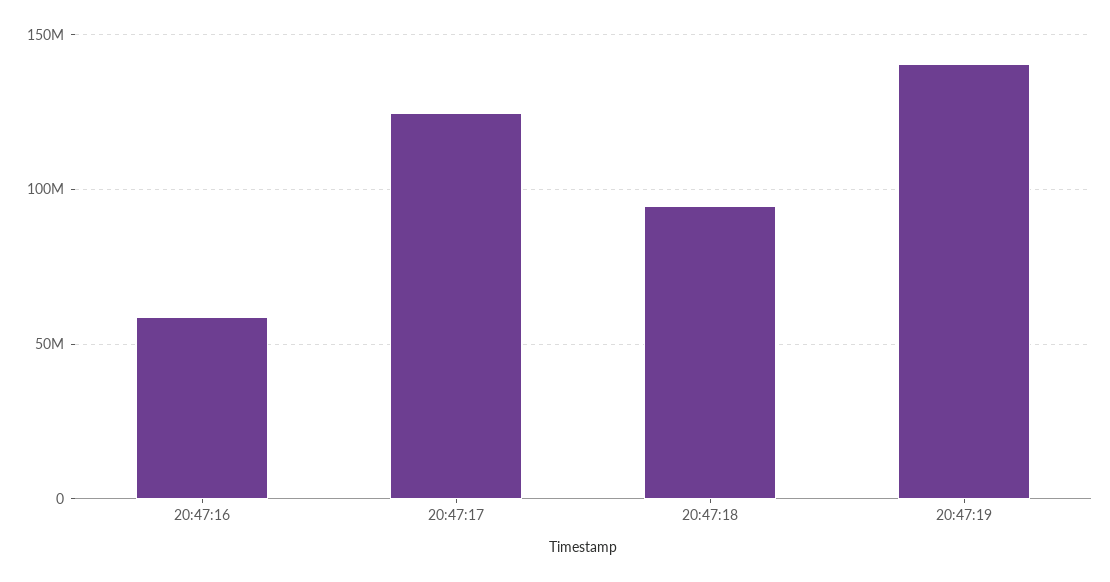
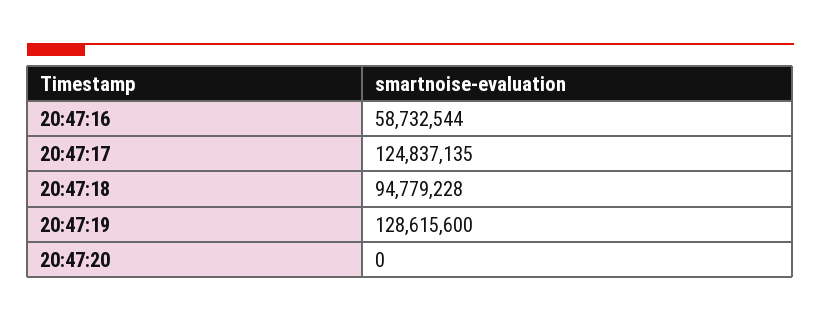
20:47:19: 140000000 -> 128615600
20:47:20: none -> 0

